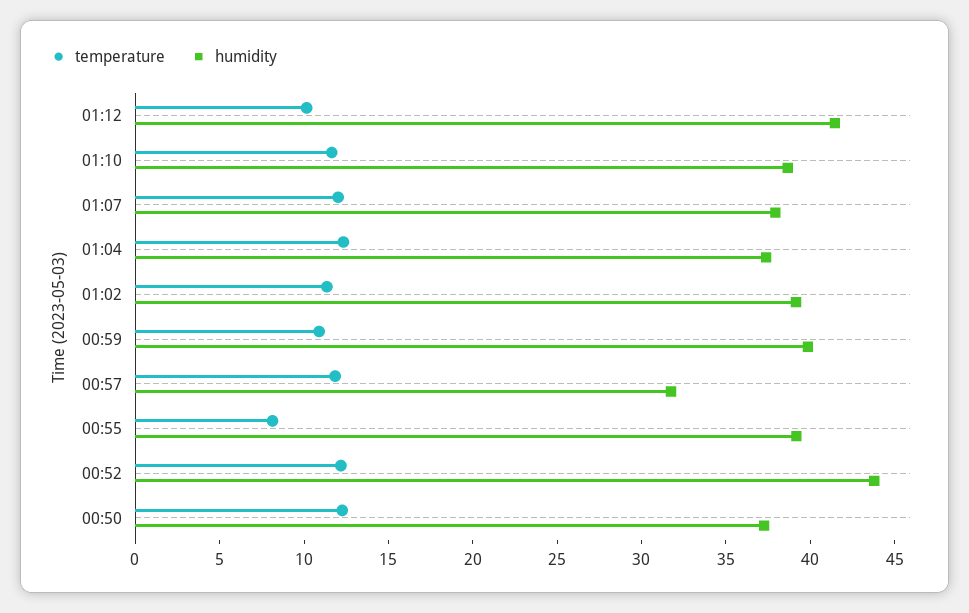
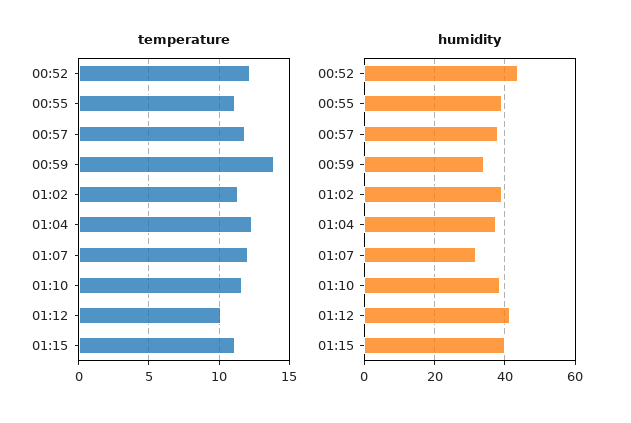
humidity, 01:07: 38 -> 32
temperature, 00:59: 11 -> 14
humidity, 00:59: 40 -> 34
humidity, 00:57: 32 -> 38
temperature, 00:55: 8 -> 11
temperature, 00:50: 12 -> none
humidity, 00:50: 37 -> none
temperature, 01:15: none -> 11
humidity, 01:15: none -> 40

